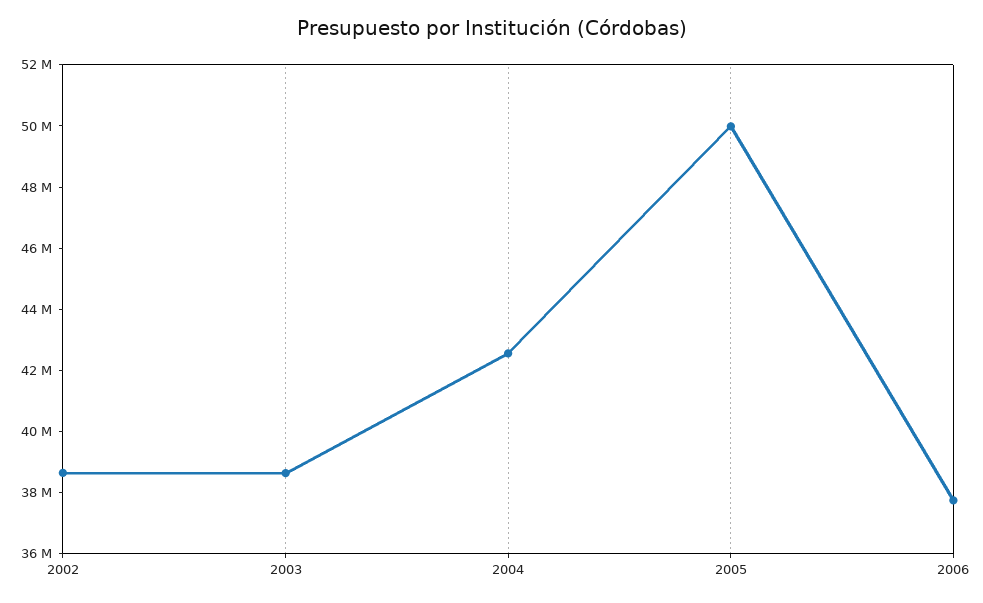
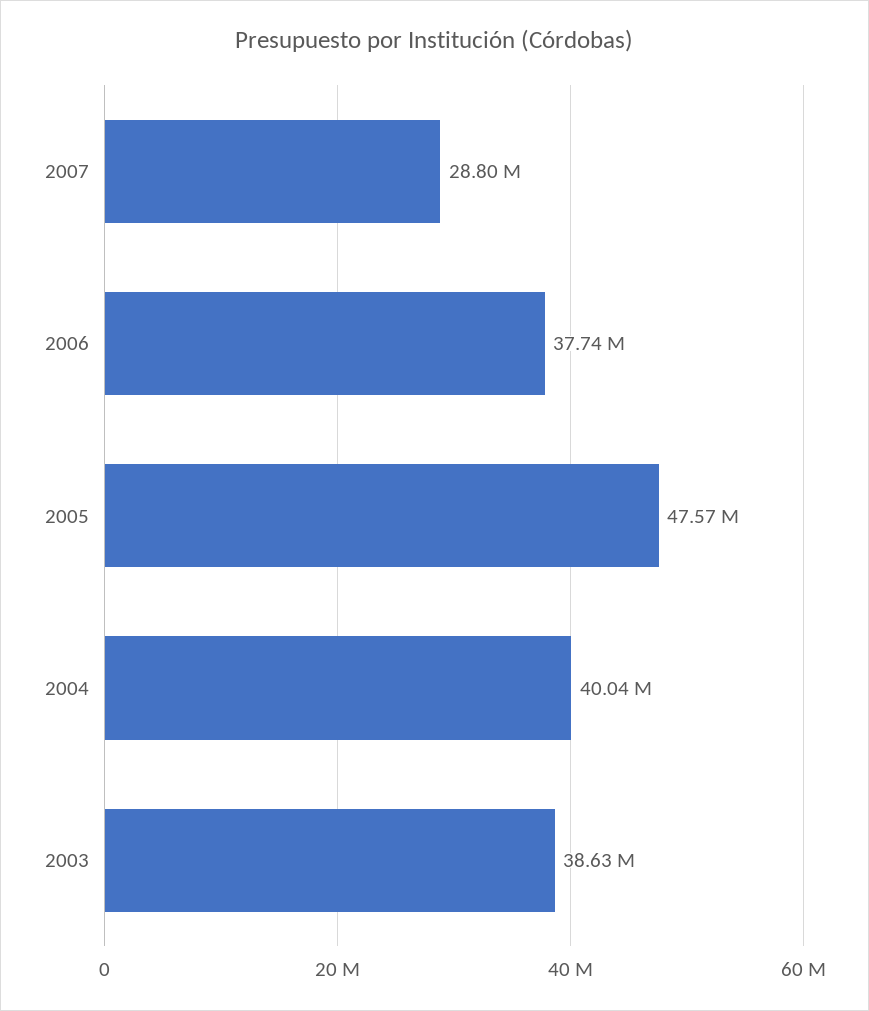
2002: 38500000 -> none
2004: 42500000 -> 40040000
2005: 50000000 -> 47570000
2007: none -> 28800000

